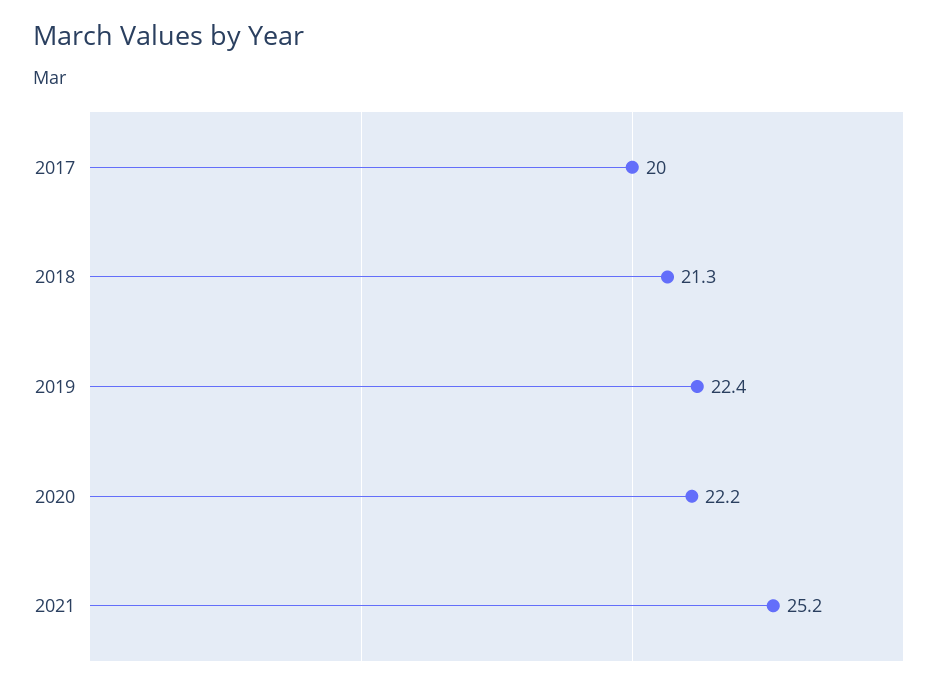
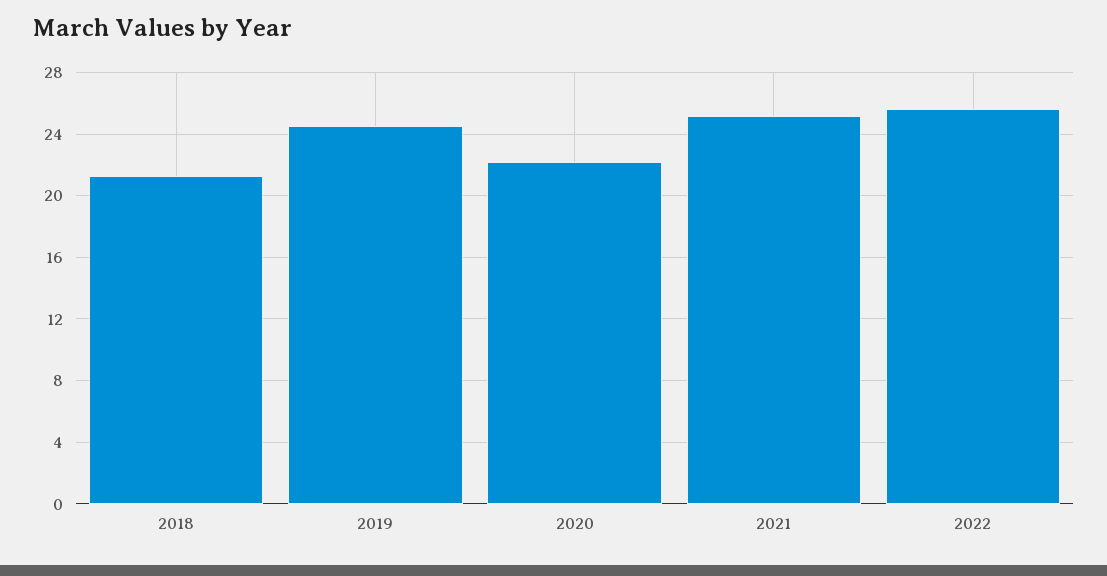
2017: 20 -> none
2019: 22.4 -> 24.5
2022: none -> 25.5

